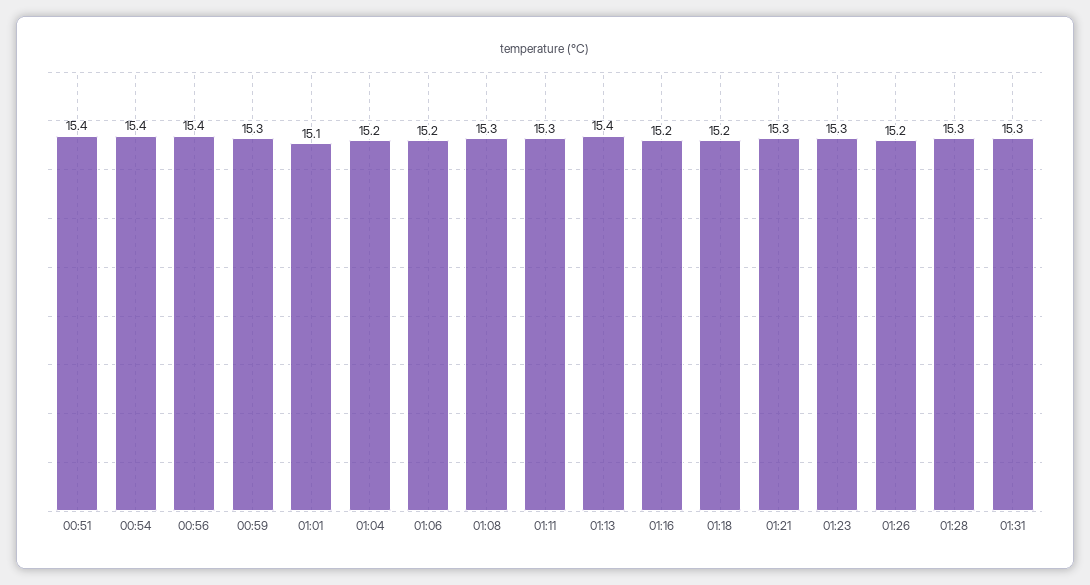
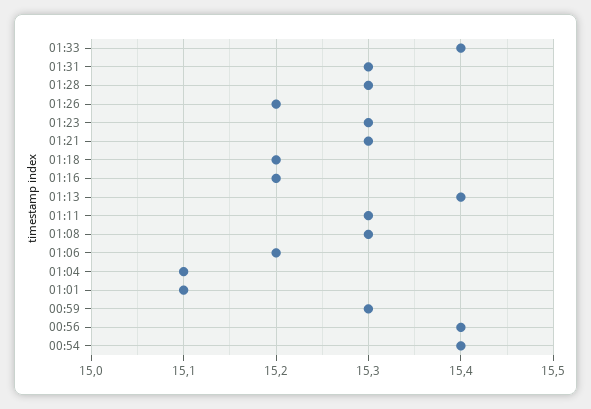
00:51: 15.4 -> none
01:04: 15.2 -> 15.1
01:33: none -> 15.4

